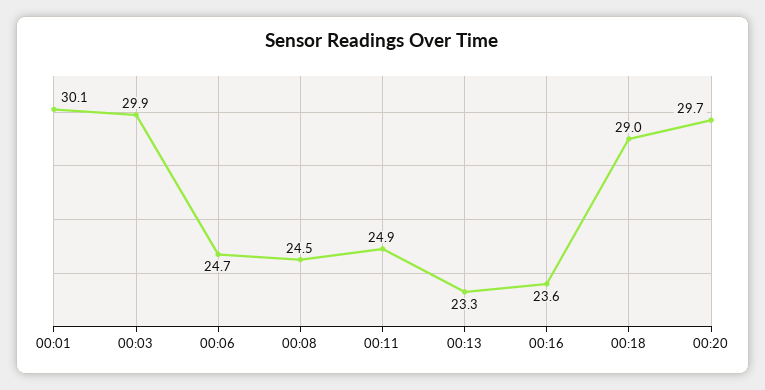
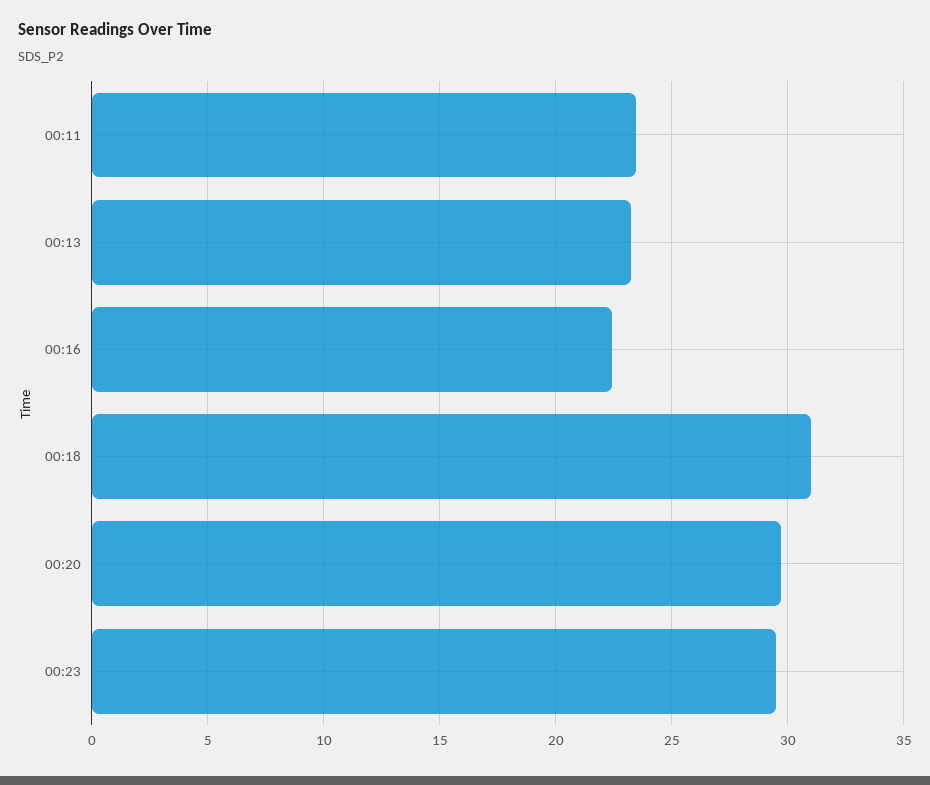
00:01: 30.1 -> none
00:03: 29.9 -> none
00:06: 24.7 -> none
00:08: 24.5 -> none
00:11: 24.9 -> 23.5
00:16: 23.6 -> 22.5
00:18: 29 -> 31
00:23: none -> 29.5

